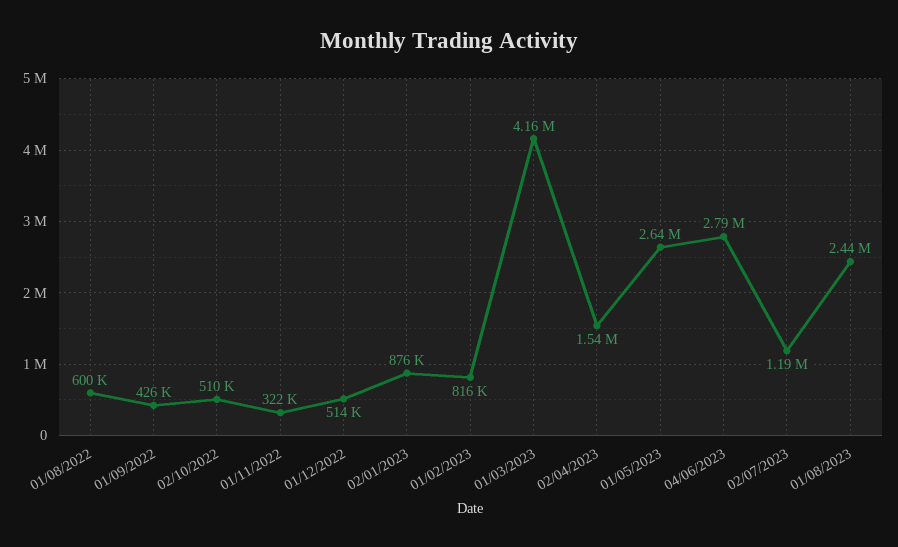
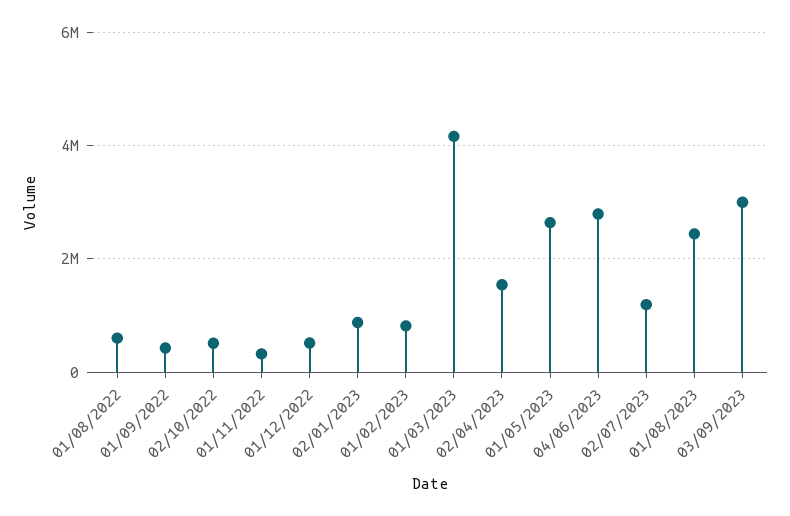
03/09/2023: none -> 3000000

